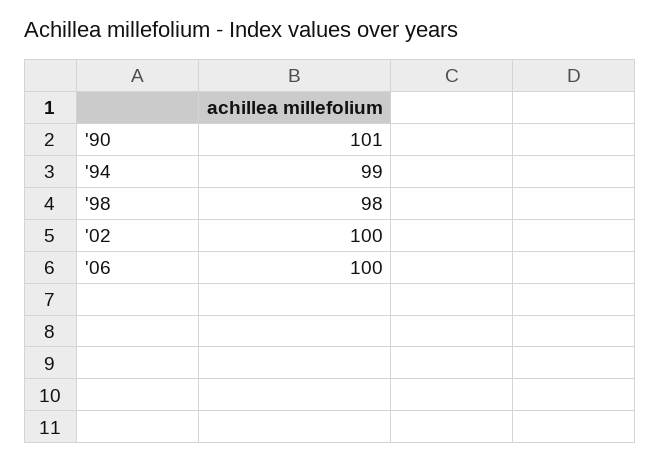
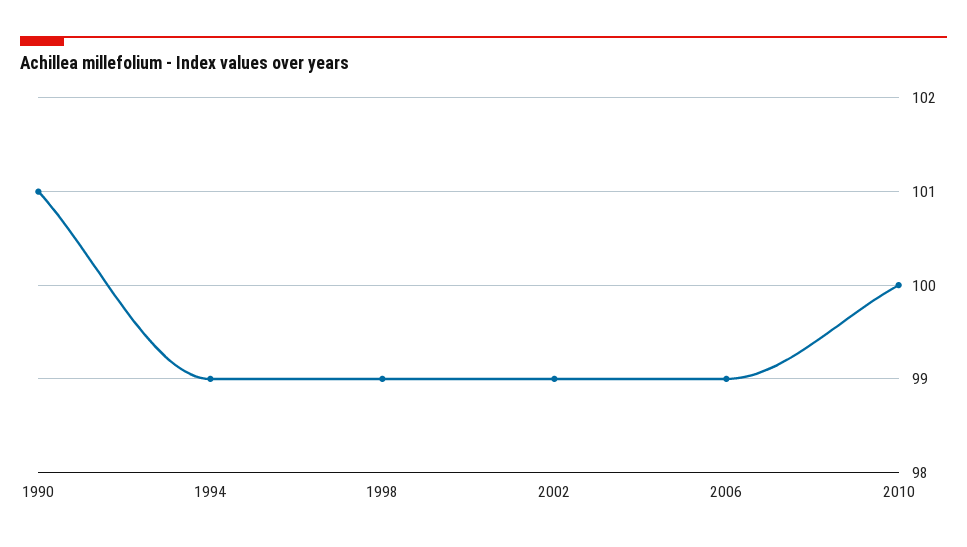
'98: 98 -> 99
'02: 100 -> 99
'06: 100 -> 99
2010: none -> 100

